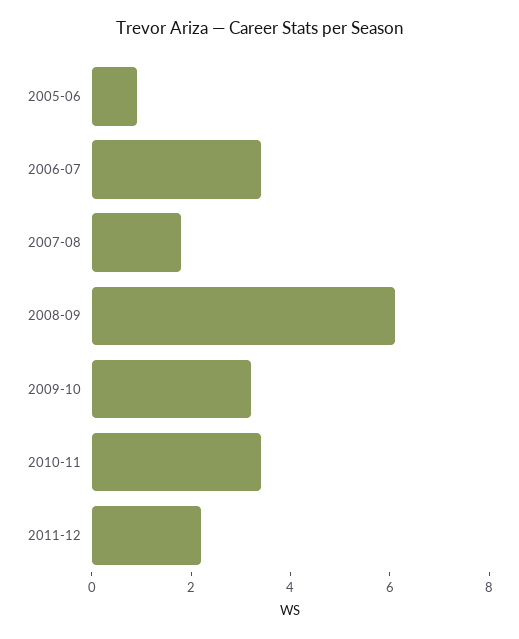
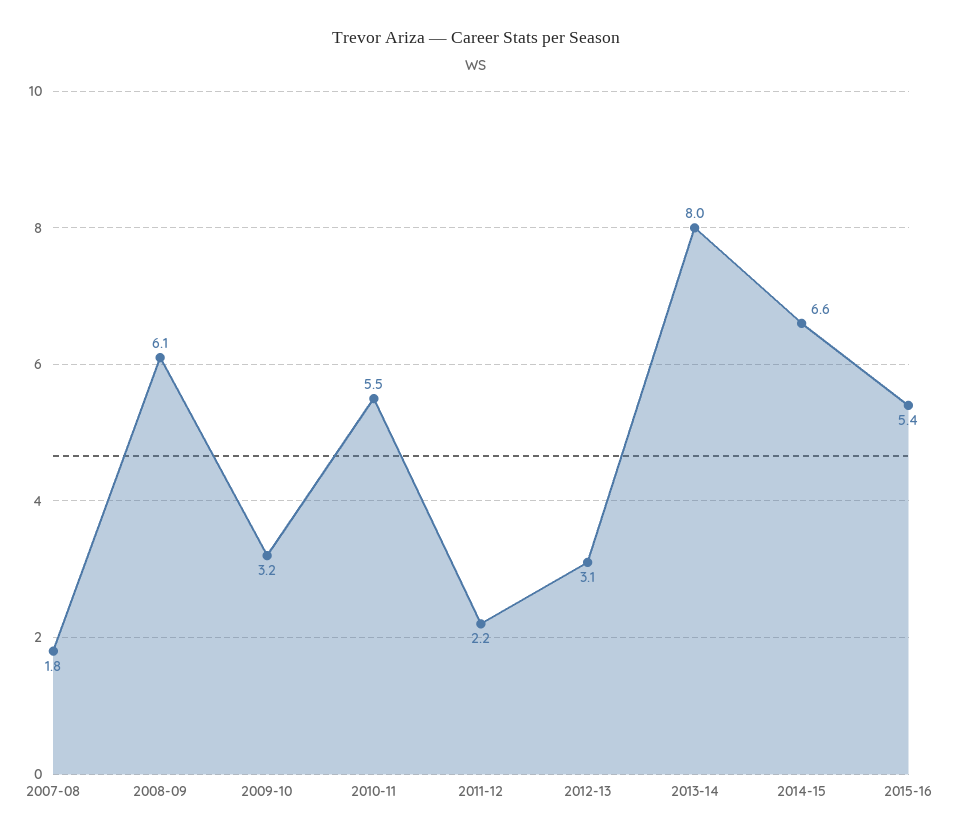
2005-06: 1 -> none
2006-07: 3.5 -> none
2010-11: 3.5 -> 5.5
2012-13: none -> 3.1
2013-14: none -> 8
2014-15: none -> 6.6
2015-16: none -> 5.4

